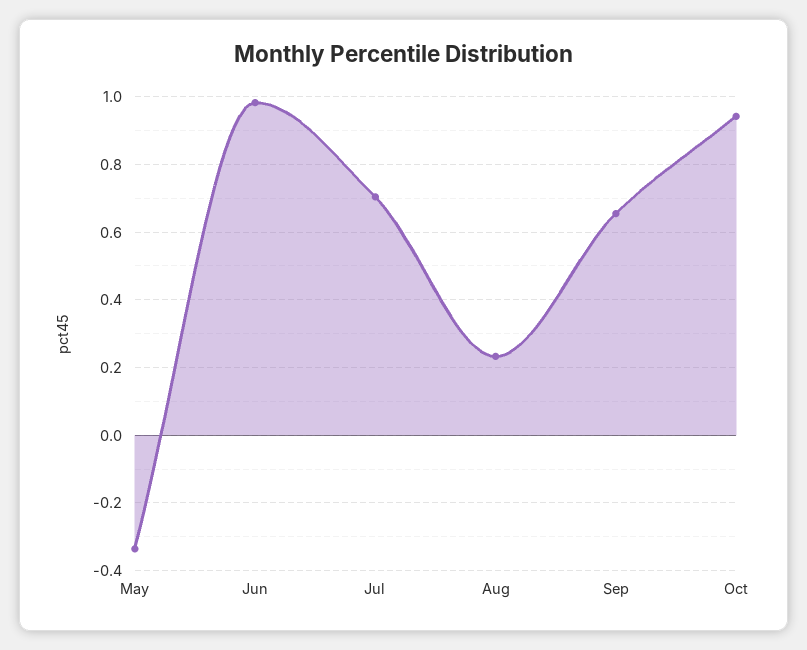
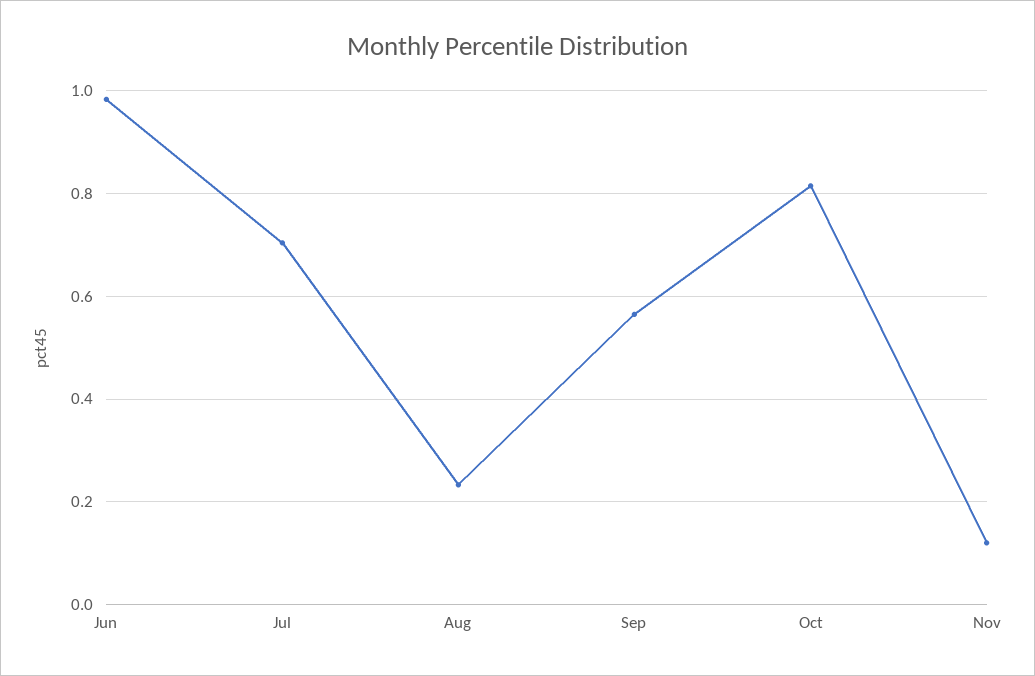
May: -0.34 -> none
Sep: 0.66 -> 0.56
Oct: 0.94 -> 0.82
Nov: none -> 0.12

